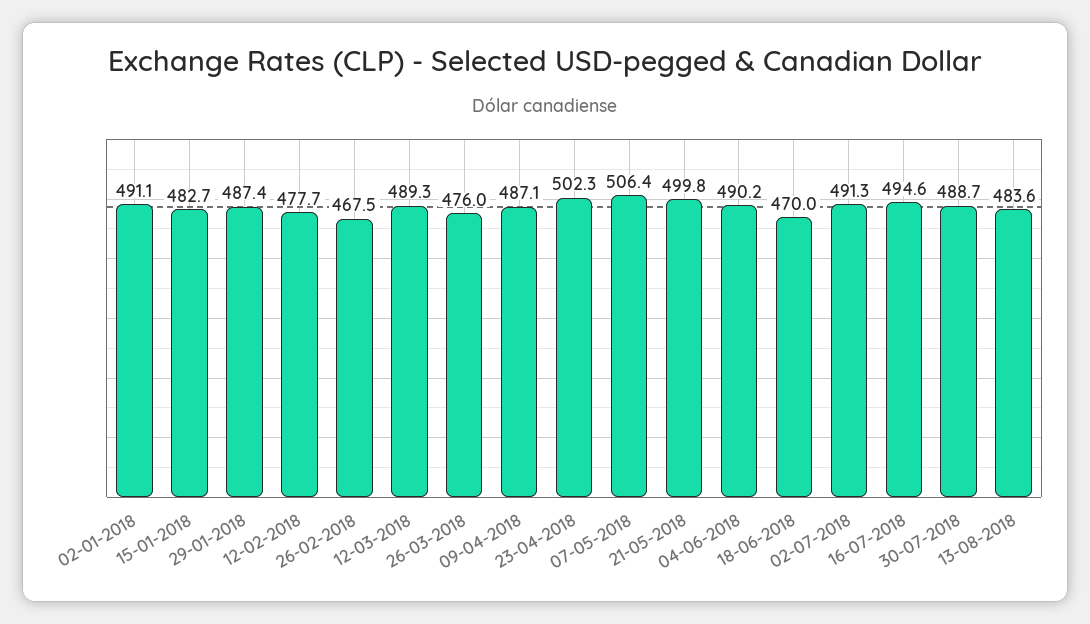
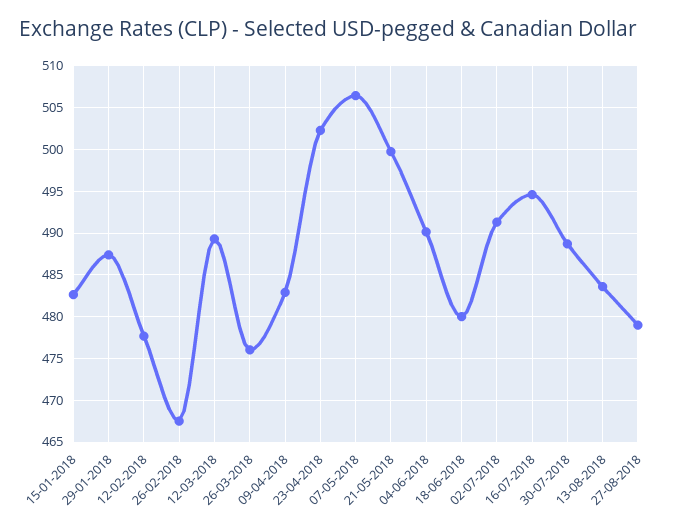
02-01-2018: 491.1 -> none
09-04-2018: 487.1 -> 483
18-06-2018: 470 -> 480
27-08-2018: none -> 479

